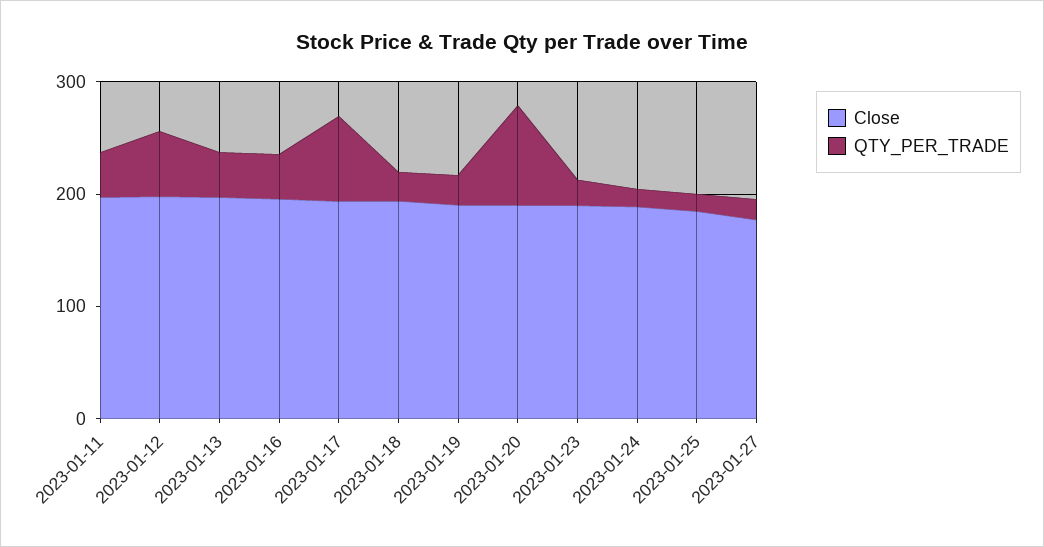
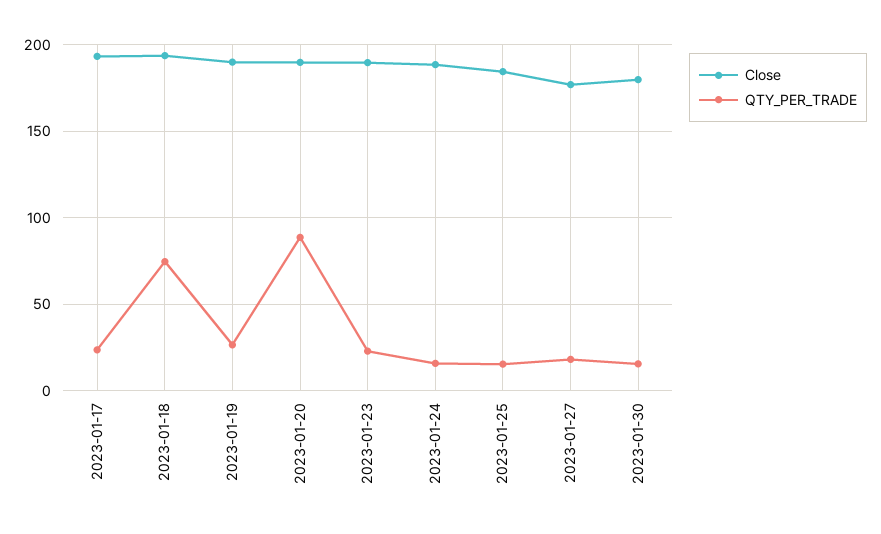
Close, 2023-01-11: 200 -> none
QTY_PER_TRADE, 2023-01-11: 40 -> none
Close, 2023-01-12: 200 -> none
QTY_PER_TRADE, 2023-01-12: 60 -> none
Close, 2023-01-13: 200 -> none
QTY_PER_TRADE, 2023-01-13: 40 -> none
Close, 2023-01-16: 200 -> none
QTY_PER_TRADE, 2023-01-16: 40 -> none
QTY_PER_TRADE, 2023-01-17: 80 -> 25
QTY_PER_TRADE, 2023-01-18: 20 -> 75
Close, 2023-01-30: none -> 180
QTY_PER_TRADE, 2023-01-30: none -> 15

